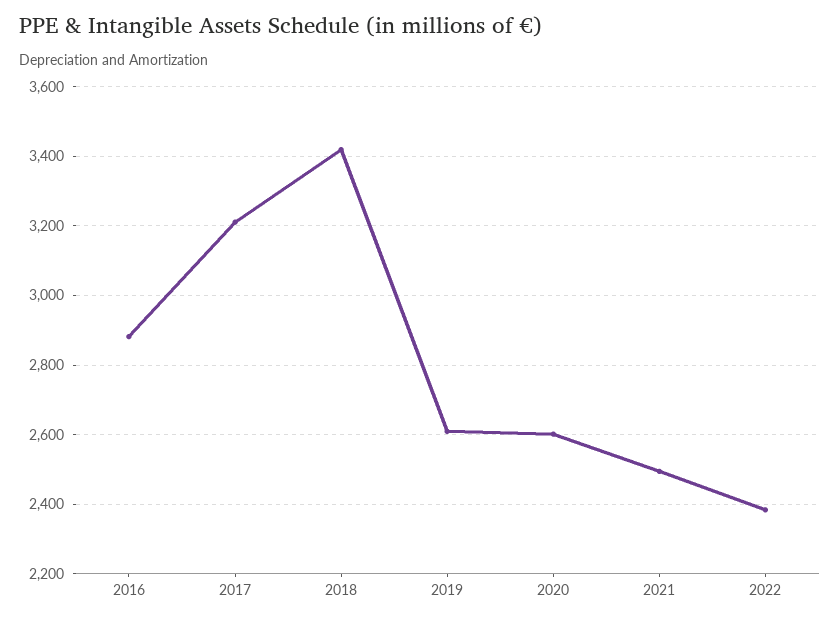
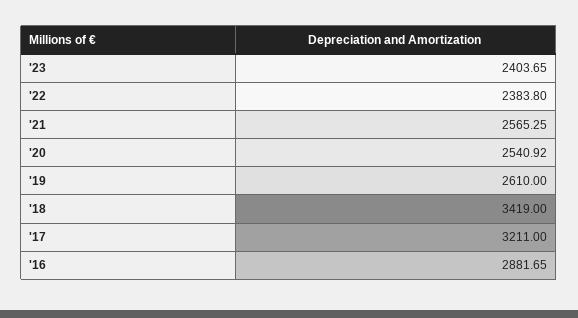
2020: 2600 -> 2540.92
2021: 2500 -> 2565.25
'23: none -> 2403.65

